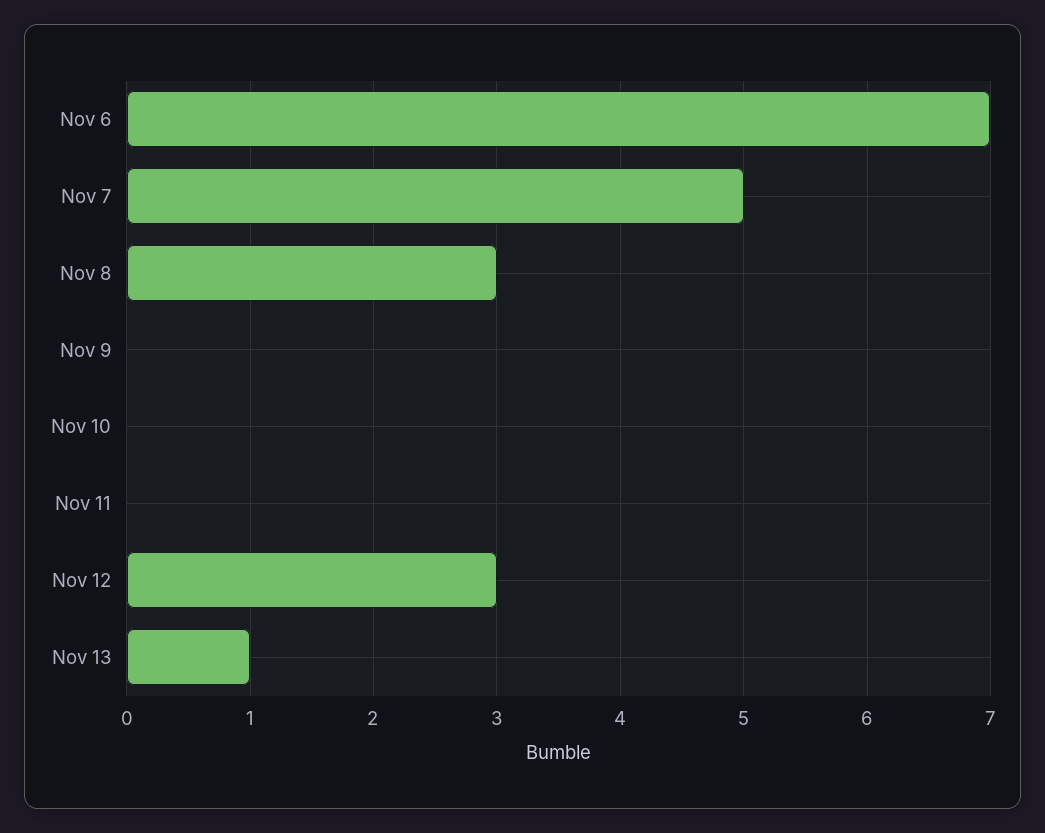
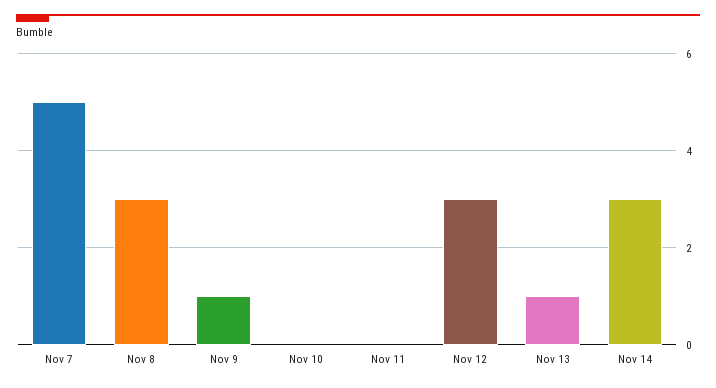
Nov 6: 7 -> none
Nov 9: 0 -> 1
Nov 14: none -> 3

